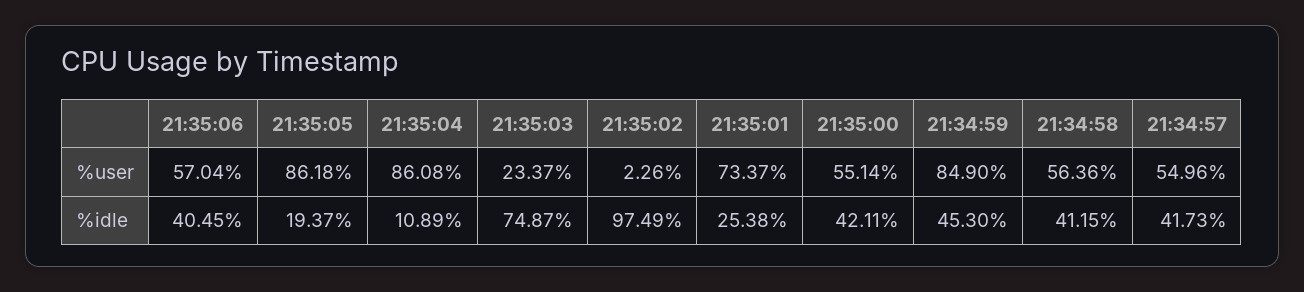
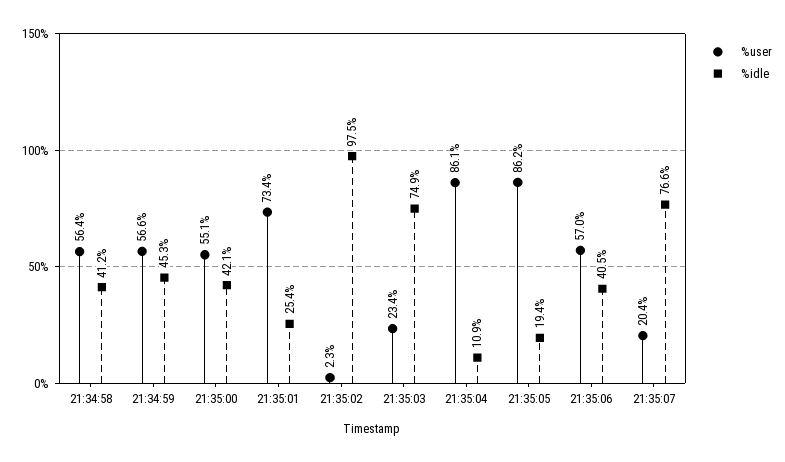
%user, 21:34:59: 84.9 -> 56.6
%user, 21:34:57: 54.96 -> none
%idle, 21:34:57: 41.73 -> none
%user, 21:35:07: none -> 20.4
%idle, 21:35:07: none -> 76.6

